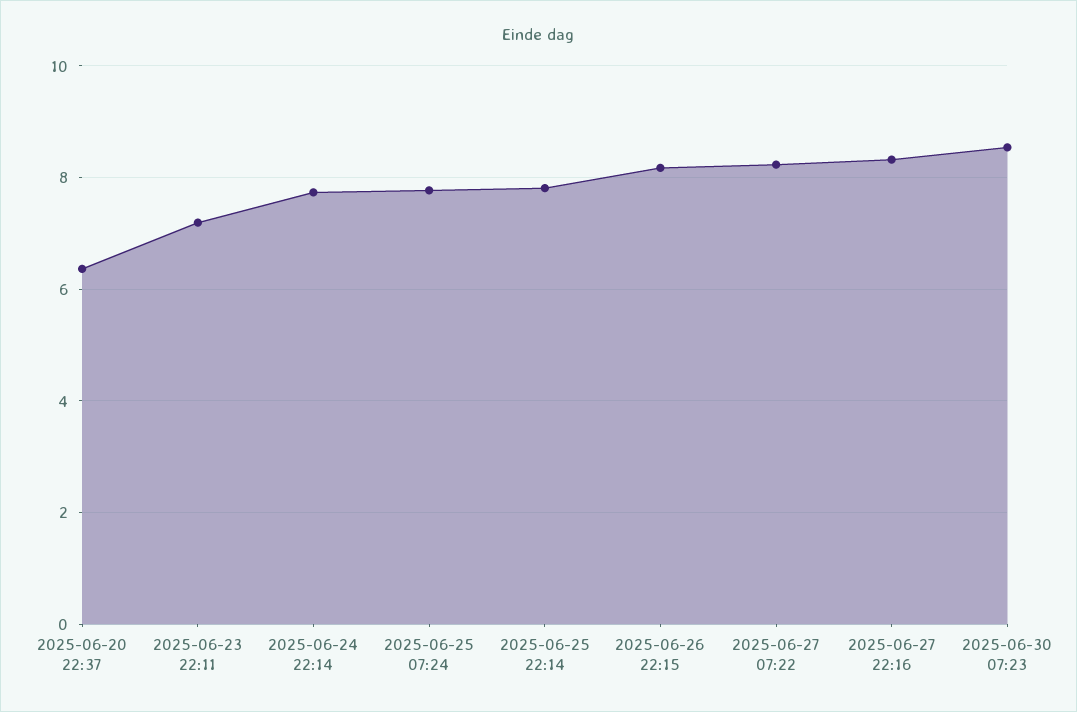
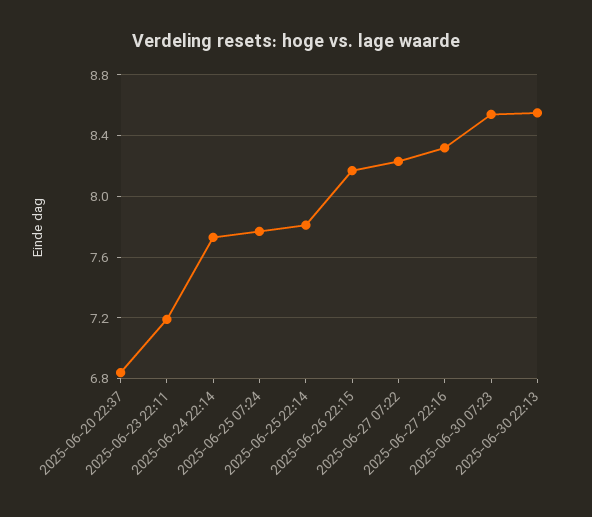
2025-06-20 22:37: 6.4 -> 6.85
2025-06-30 22:13: none -> 8.55

